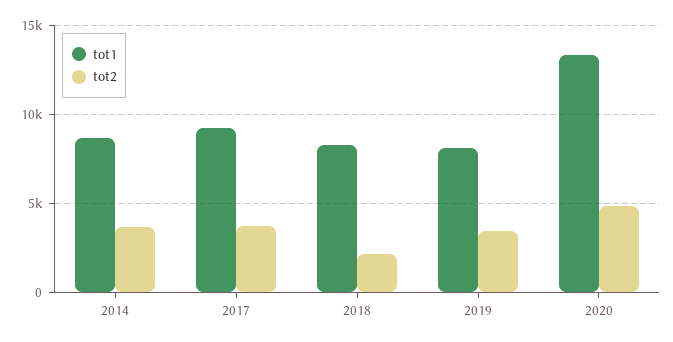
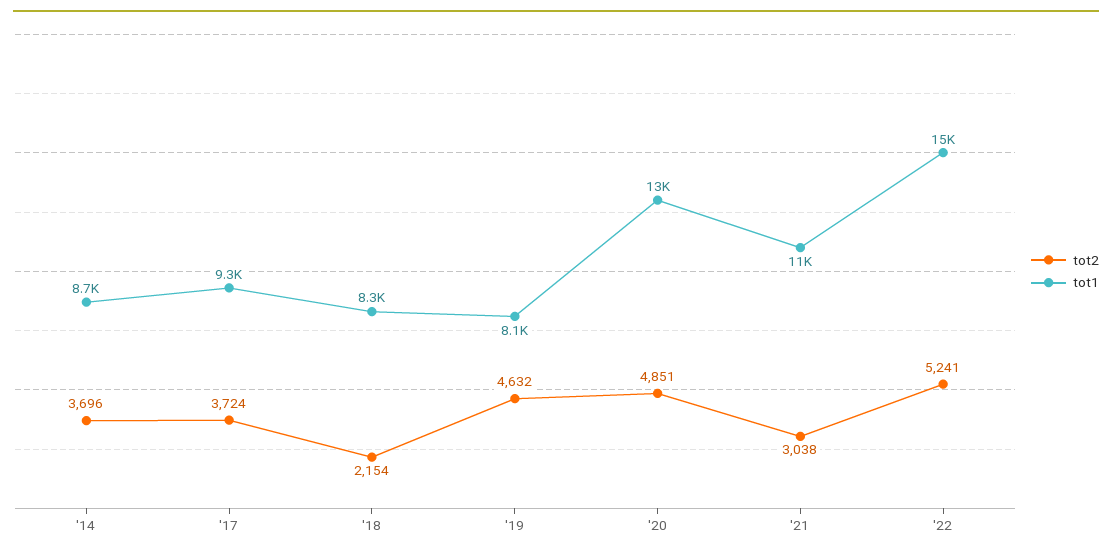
tot2, 2019: 3500 -> 4632
tot2, '21: none -> 3038
tot1, '21: none -> 11000
tot2, '22: none -> 5241
tot1, '22: none -> 15000

